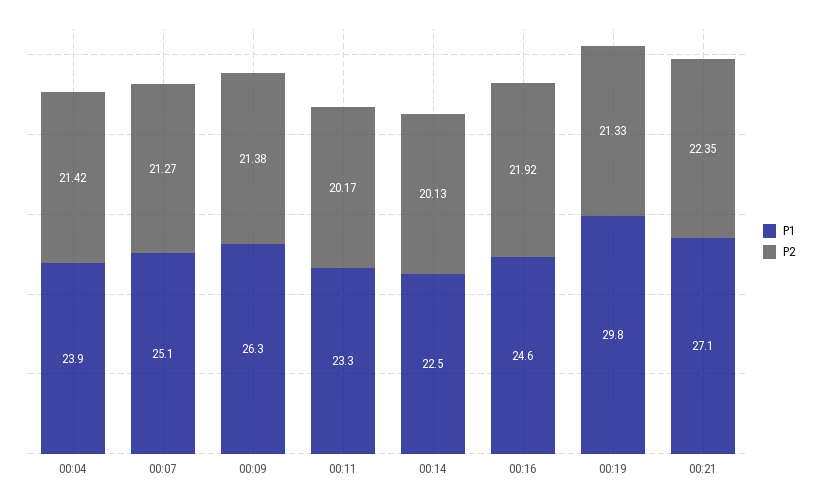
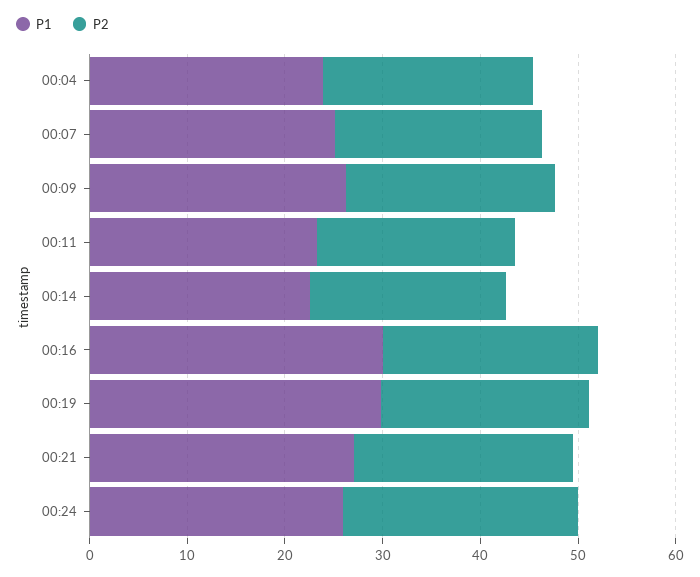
P1, 00:16: 24.6 -> 30
P1, 00:24: none -> 26
P2, 00:24: none -> 24

